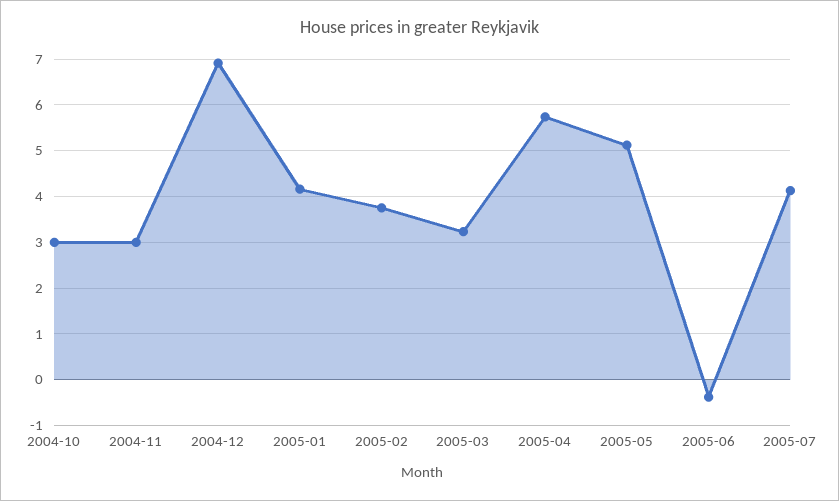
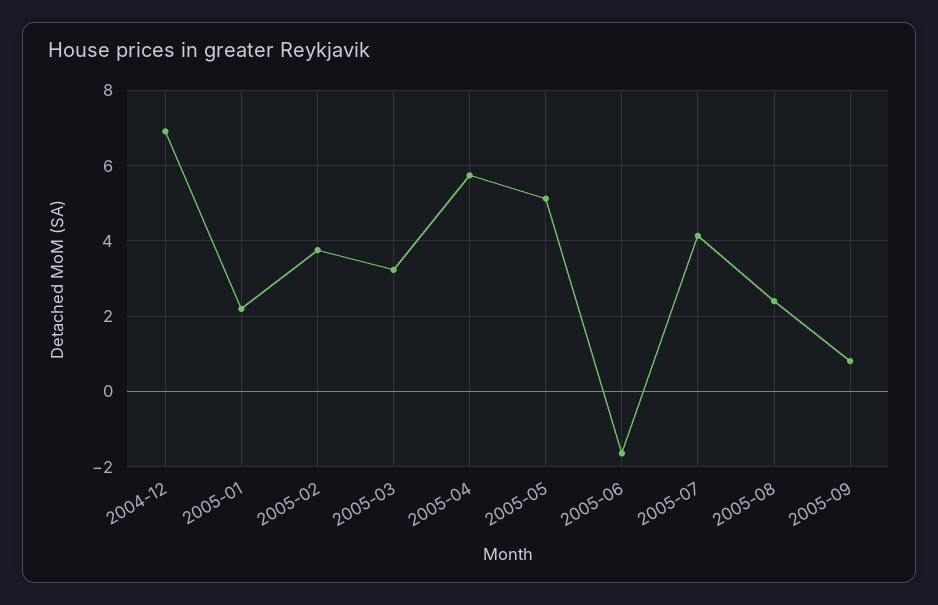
2004-10: 3 -> none
2004-11: 3 -> none
2005-01: 4.2 -> 2.2
2005-06: -0.4 -> -1.6
2005-08: none -> 2.4
2005-09: none -> 0.8

